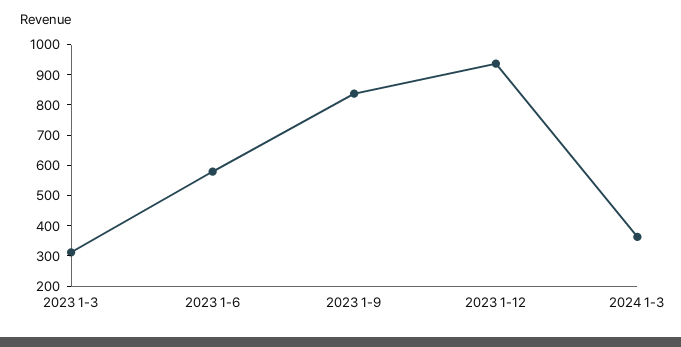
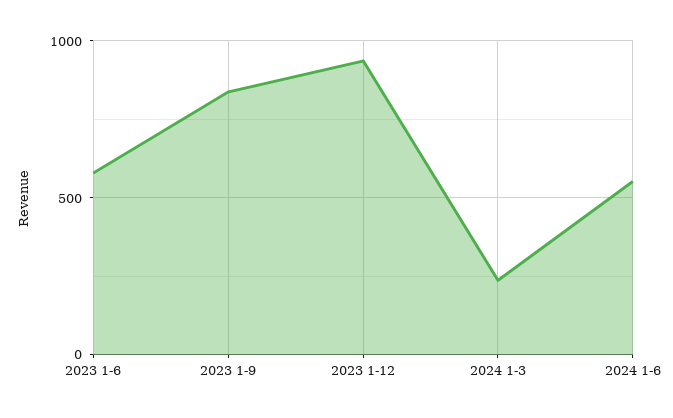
2023 1-3: 300 -> none
2024 1-3: 350 -> 250
2024 1-6: none -> 550

